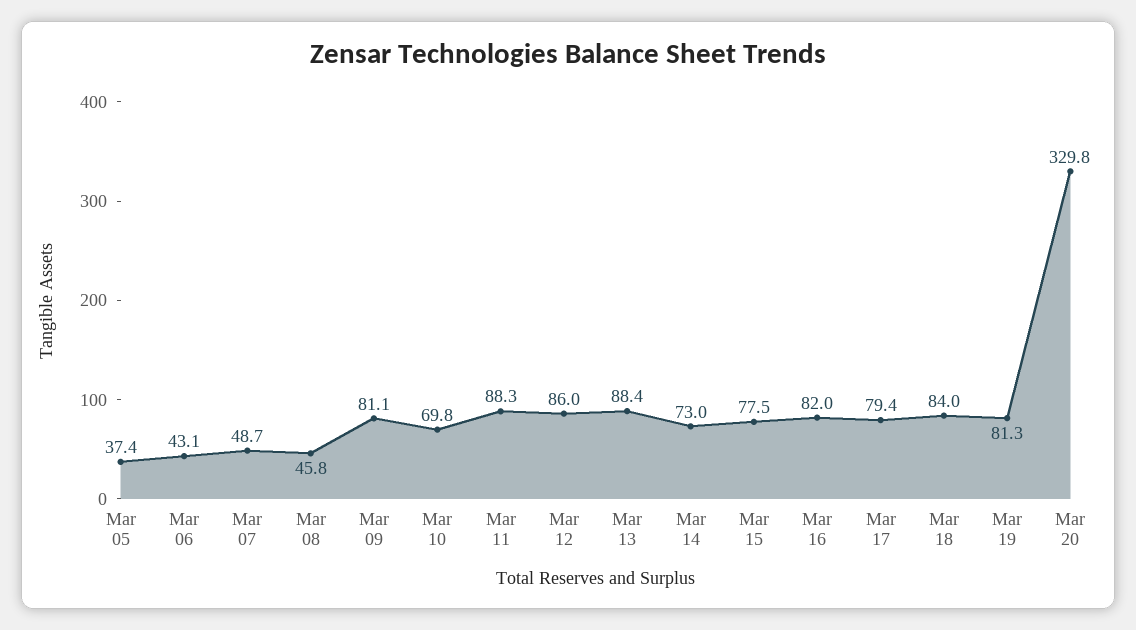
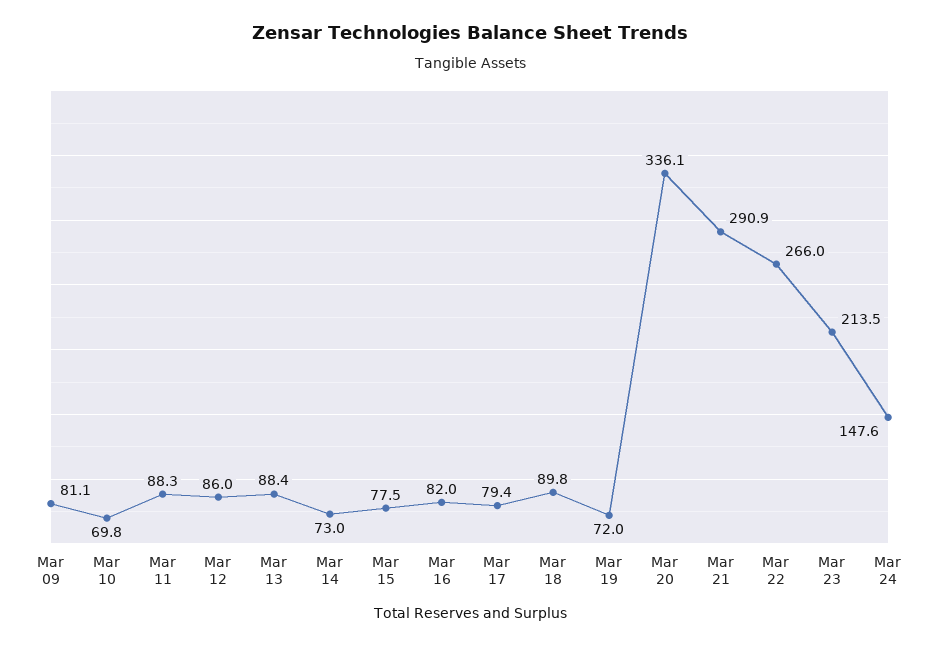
Mar 05: 37.4 -> none
Mar 06: 43.1 -> none
Mar 07: 48.7 -> none
Mar 08: 45.8 -> none
Mar 18: 84 -> 89.8
Mar 19: 81.3 -> 72
Mar 20: 329.8 -> 336.1
Mar 21: none -> 290.9
Mar 22: none -> 266
Mar 23: none -> 213.5
Mar 24: none -> 147.6

